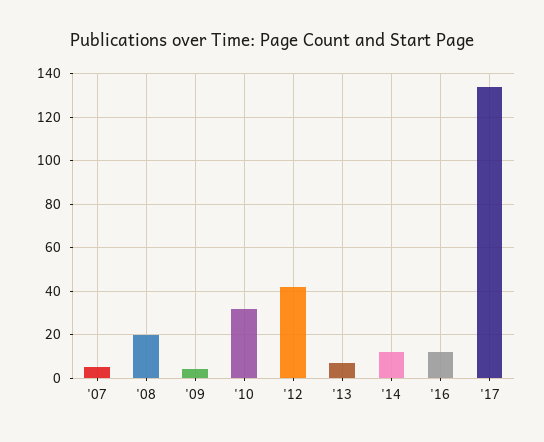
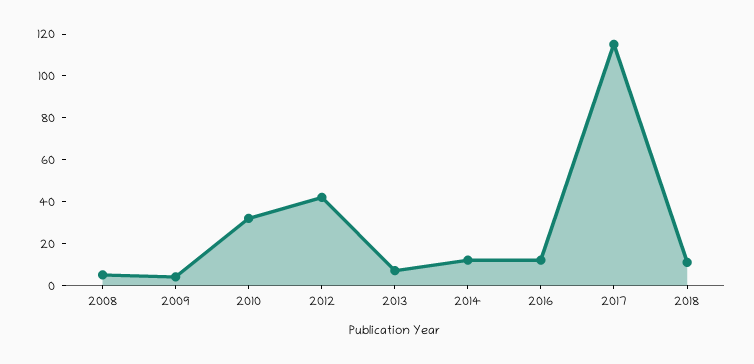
'07: 5 -> none
'08: 20 -> 5
'17: 135 -> 115
2018: none -> 10

